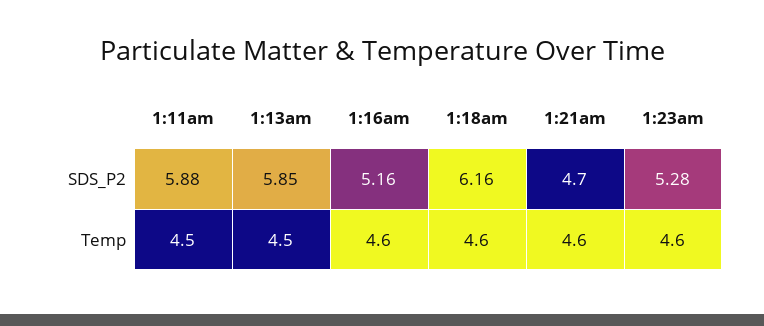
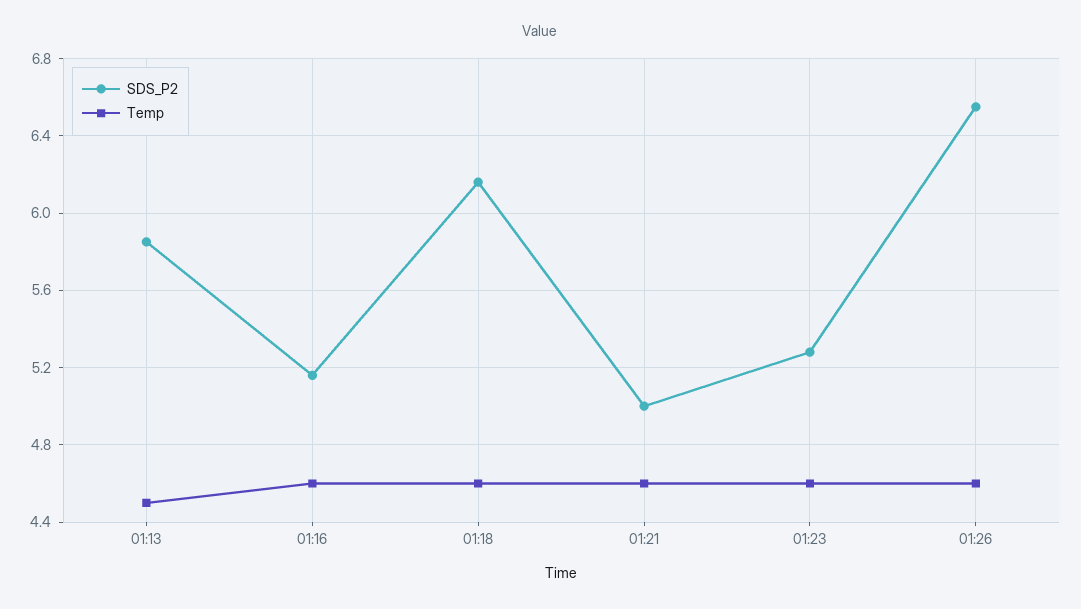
SDS_P2, 1:11am: 5.88 -> none
SDS_P2, 1:21am: 4.7 -> 5
Temp, 1:11am: 4.5 -> none
SDS_P2, 01:26: none -> 6.55
Temp, 01:26: none -> 4.6

